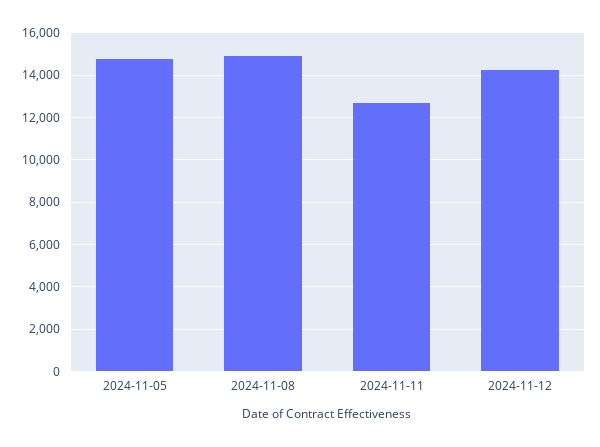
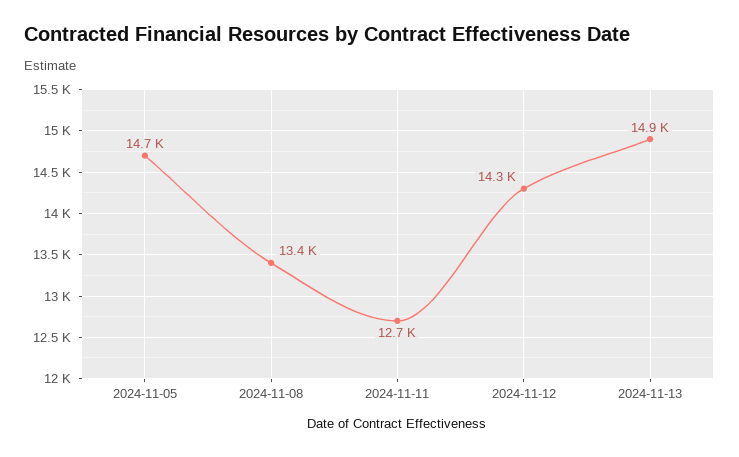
2024-11-08: 15000 -> 13400
2024-11-13: none -> 14900

